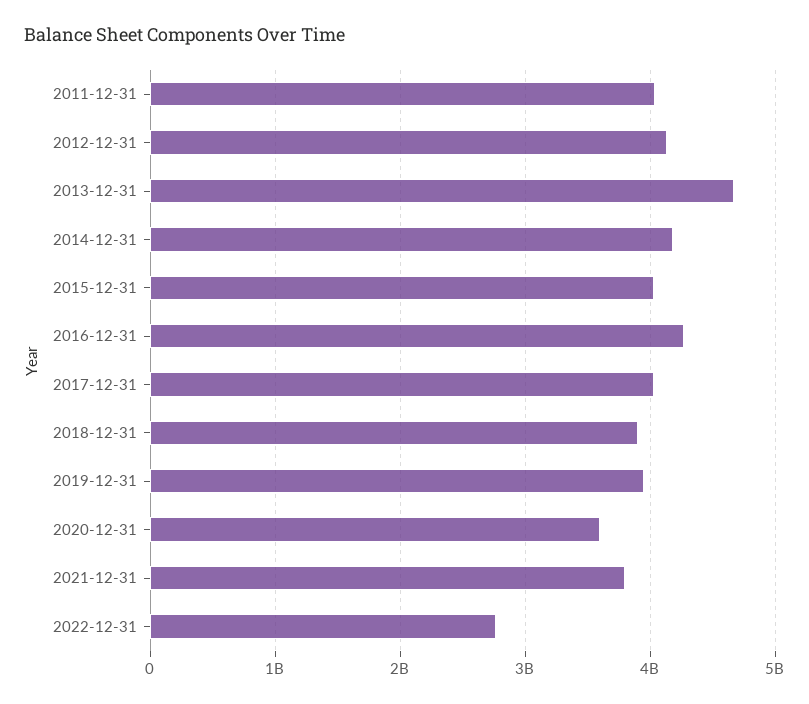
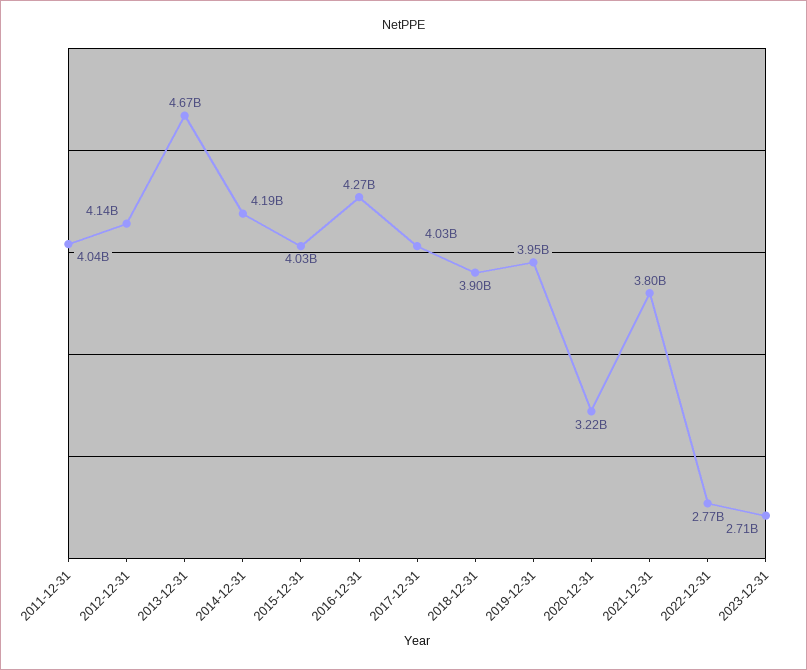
2020-12-31: 3600000000 -> 3220000000
2023-12-31: none -> 2710000000

